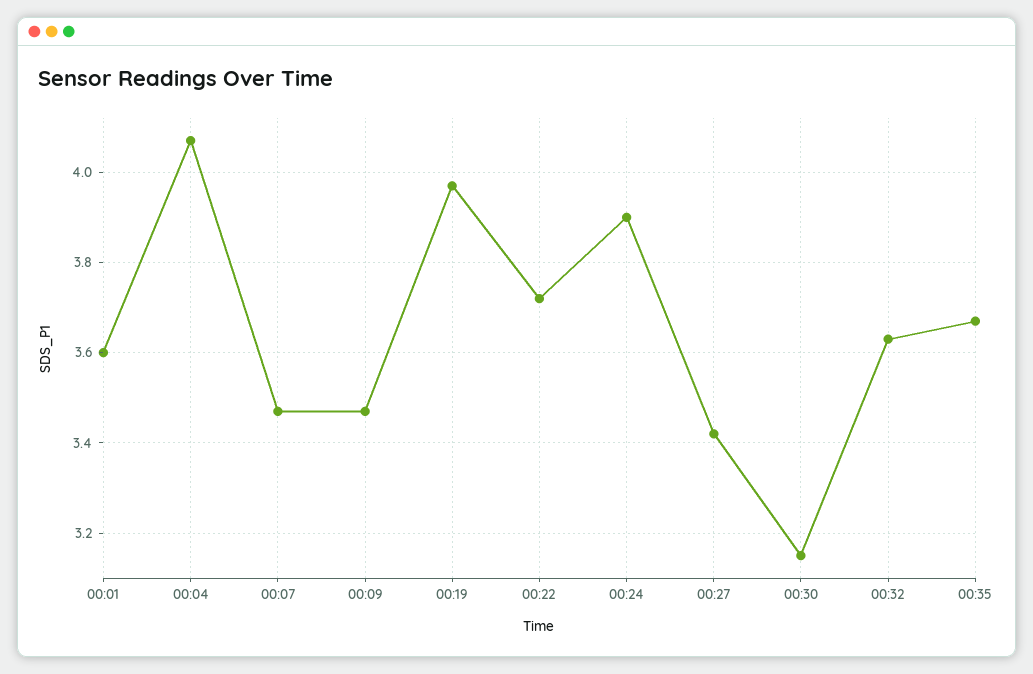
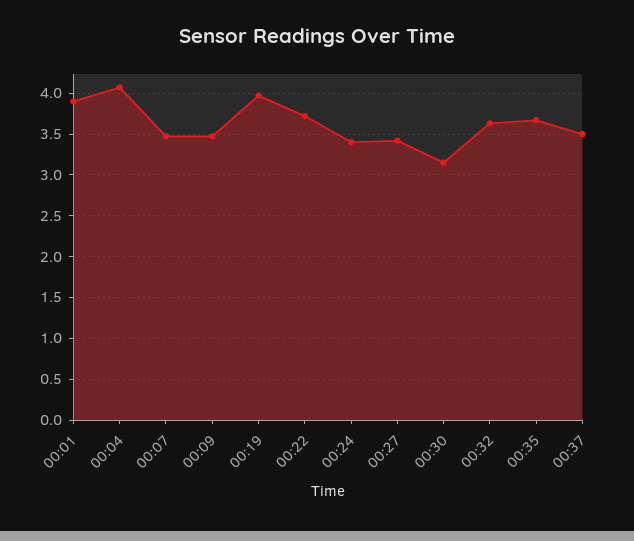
00:01: 3.6 -> 3.9
00:24: 3.9 -> 3.4
00:37: none -> 3.5

